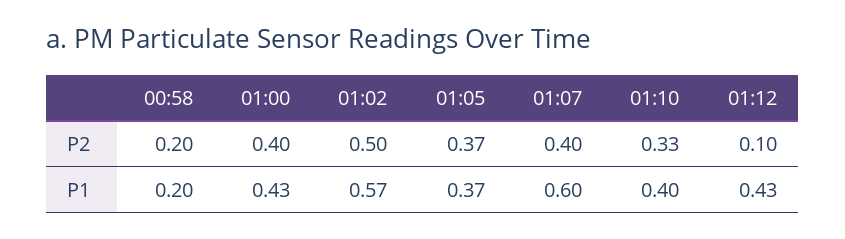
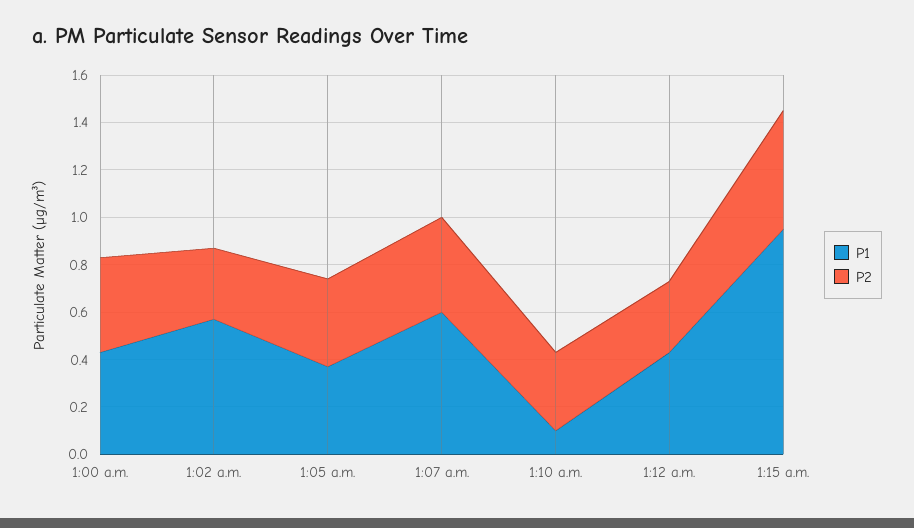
P2, 00:58: 0.2 -> none
P2, 01:02: 0.5 -> 0.3
P2, 01:12: 0.1 -> 0.3
P1, 00:58: 0.2 -> none
P1, 01:10: 0.4 -> 0.1
P1, 1:15 a.m.: none -> 0.95
P2, 1:15 a.m.: none -> 0.5

